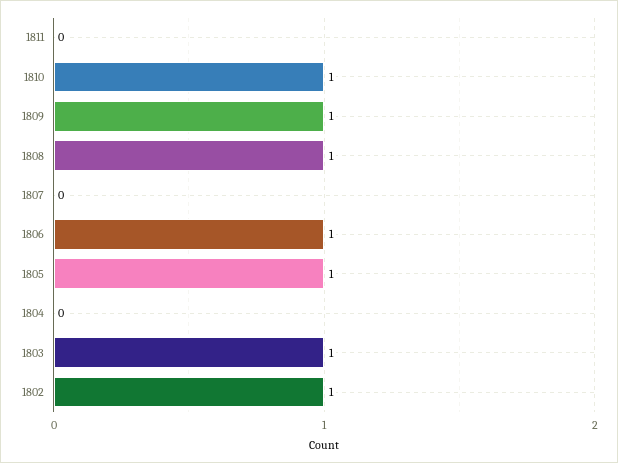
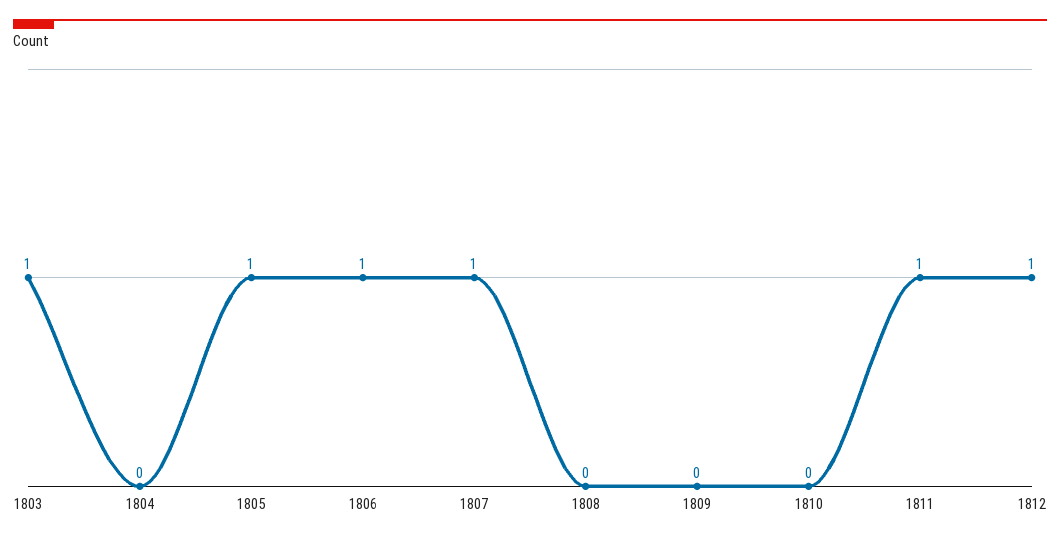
1811: 0 -> 1
1810: 1 -> 0
1809: 1 -> 0
1808: 1 -> 0
1807: 0 -> 1
1802: 1 -> none
1812: none -> 1

